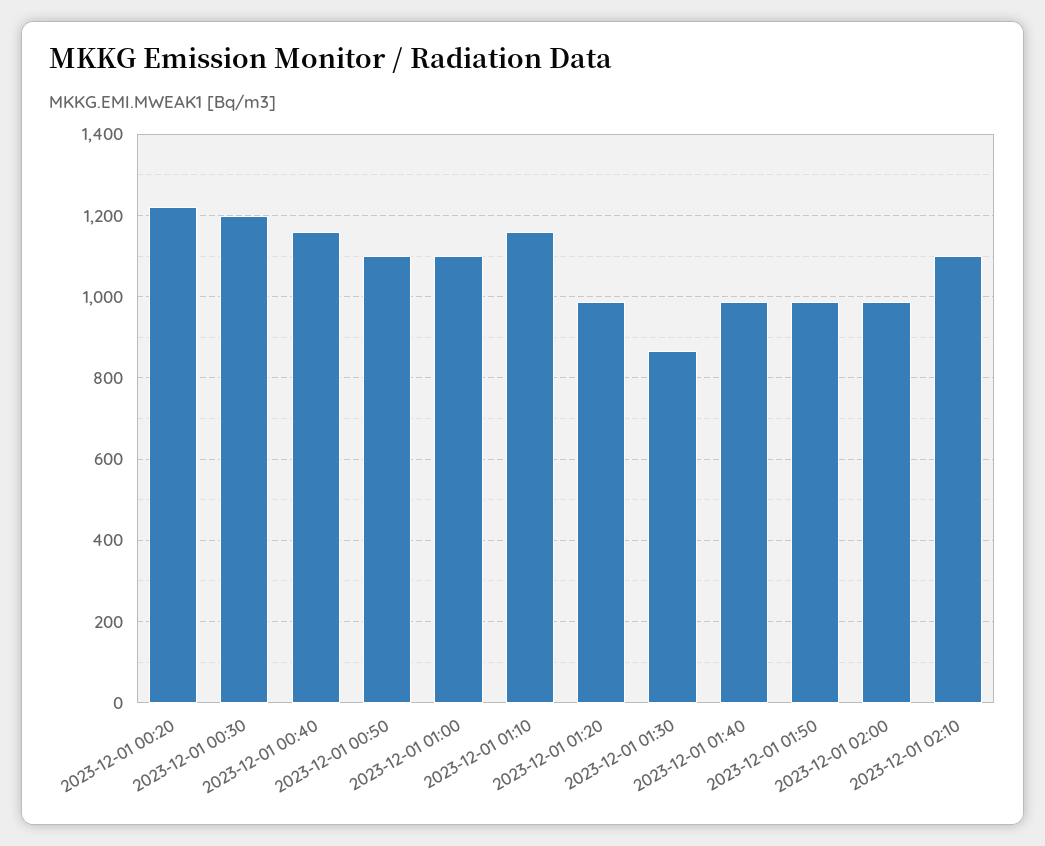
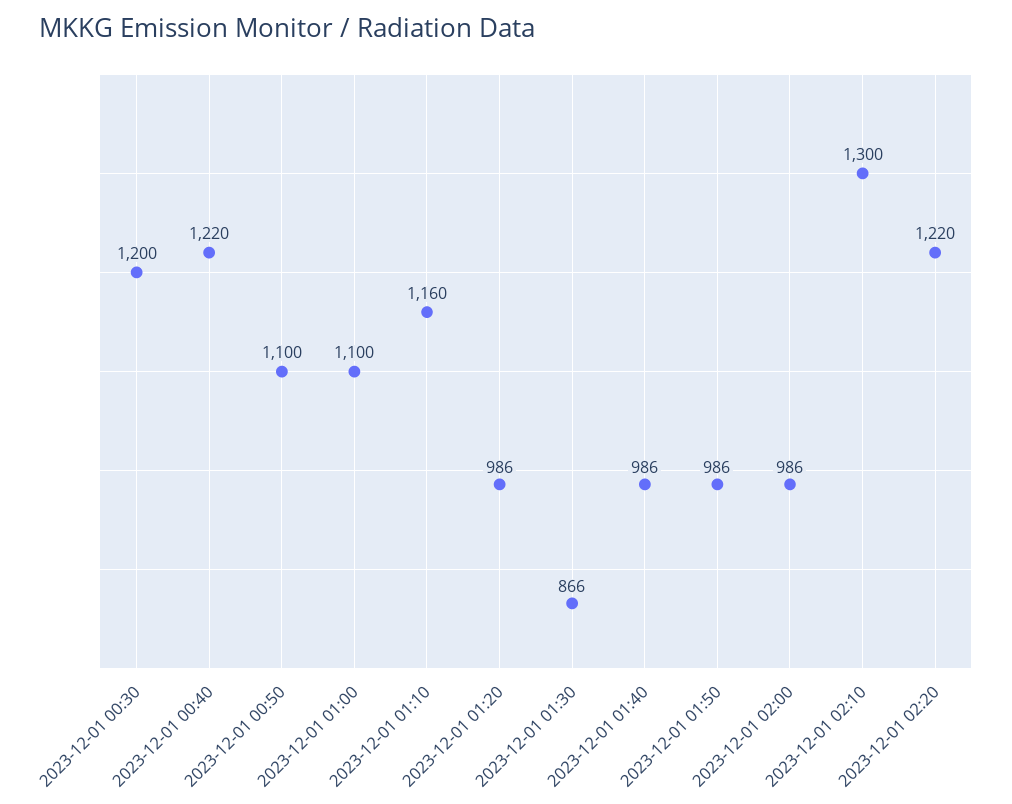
2023-12-01 00:20: 1220 -> none
2023-12-01 00:40: 1160 -> 1220
2023-12-01 02:10: 1100 -> 1300
2023-12-01 02:20: none -> 1220

